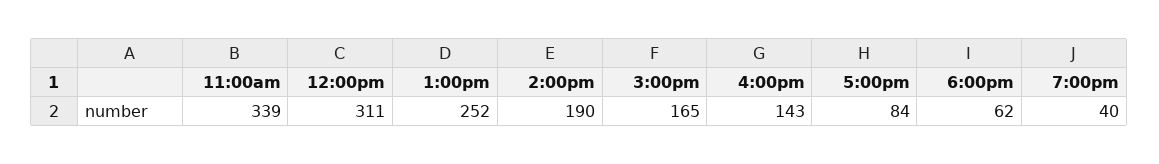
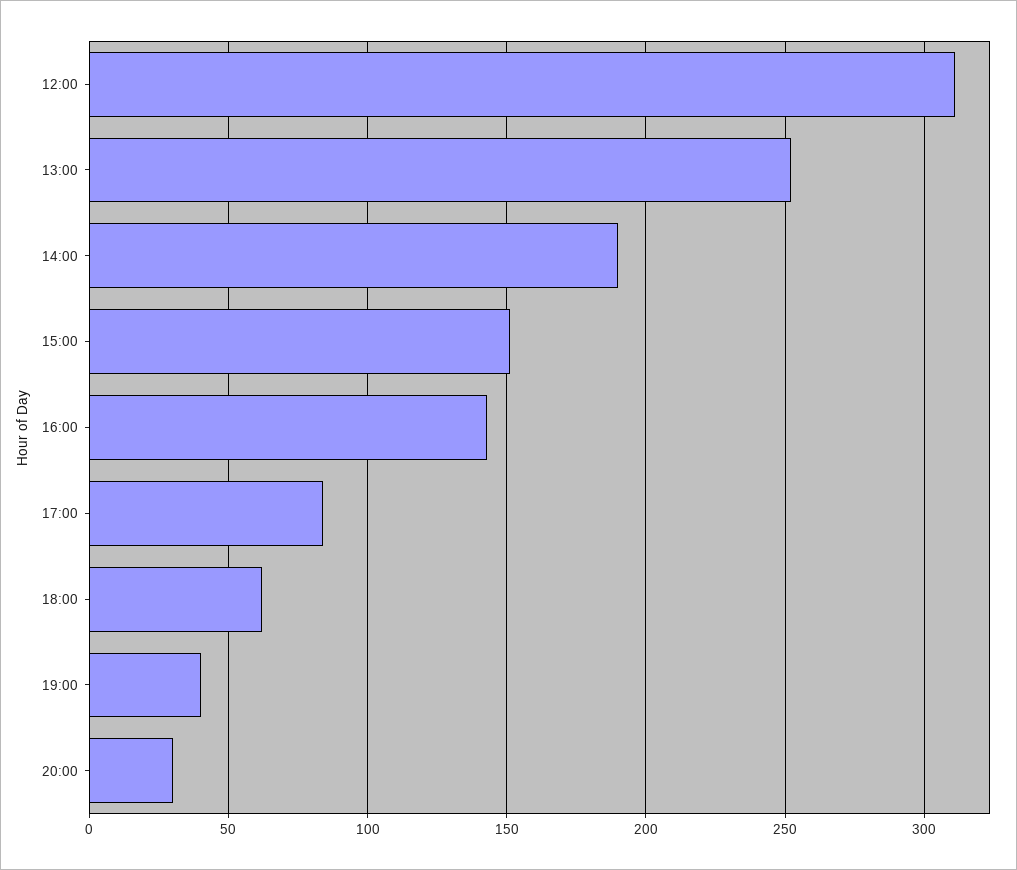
11:00am: 339 -> none
3:00pm: 165 -> 150
20:00: none -> 30

